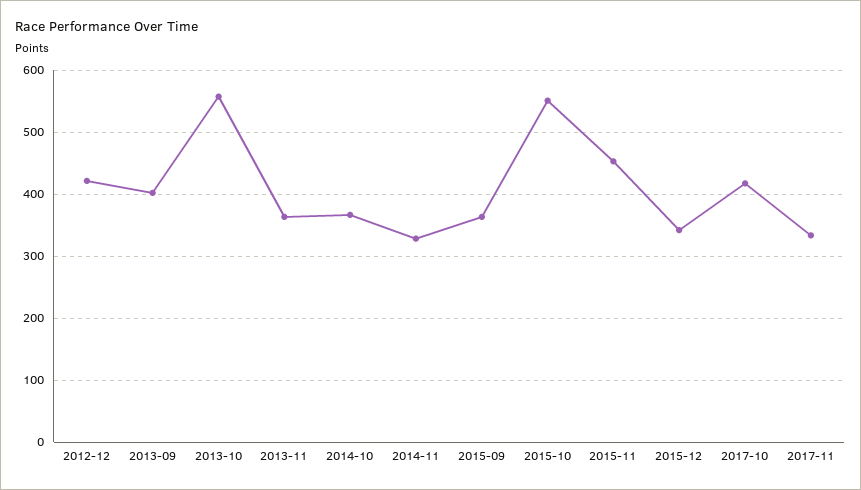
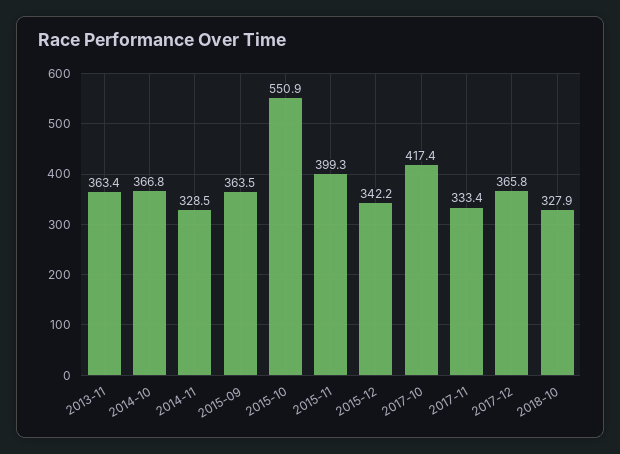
2012-12: 420 -> none
2013-09: 400 -> none
2013-10: 560 -> none
2015-11: 450 -> 399.3
2017-12: none -> 365.8
2018-10: none -> 327.9

